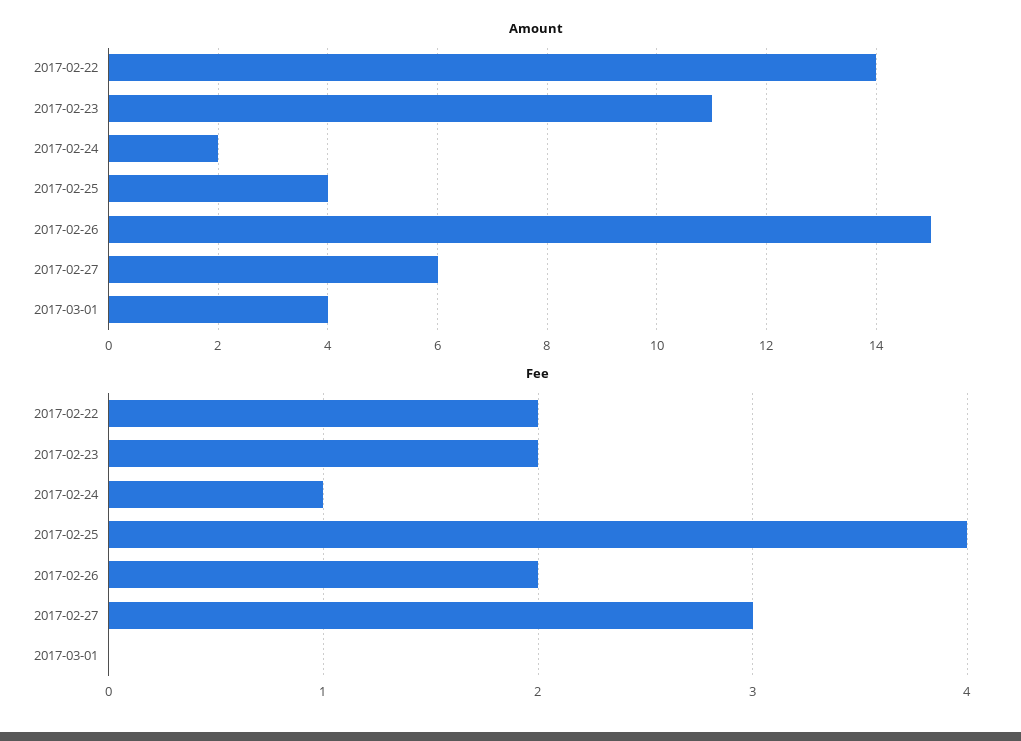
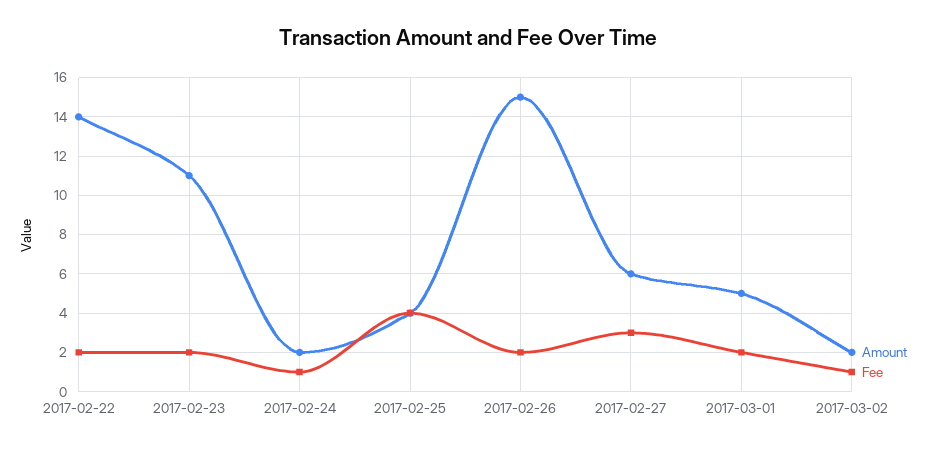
Amount, 2017-03-01: 4 -> 5
Fee, 2017-03-01: 0 -> 2
Amount, 2017-03-02: none -> 2
Fee, 2017-03-02: none -> 1

